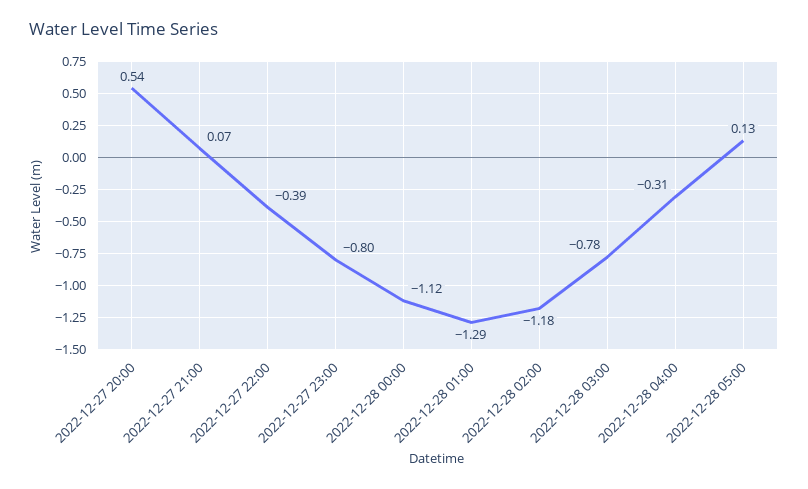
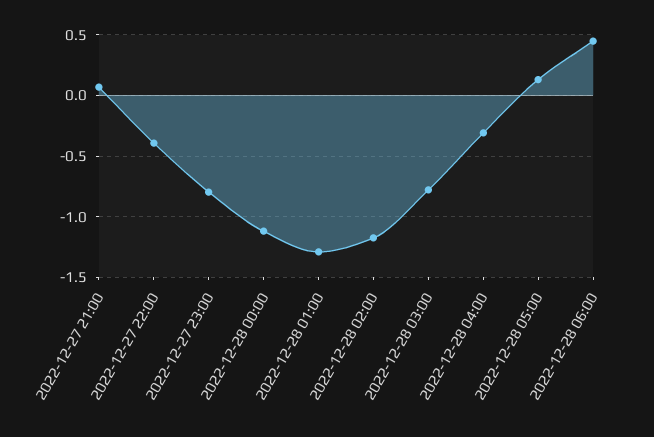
2022-12-27 20:00: 0.54 -> none
2022-12-28 06:00: none -> 0.45

